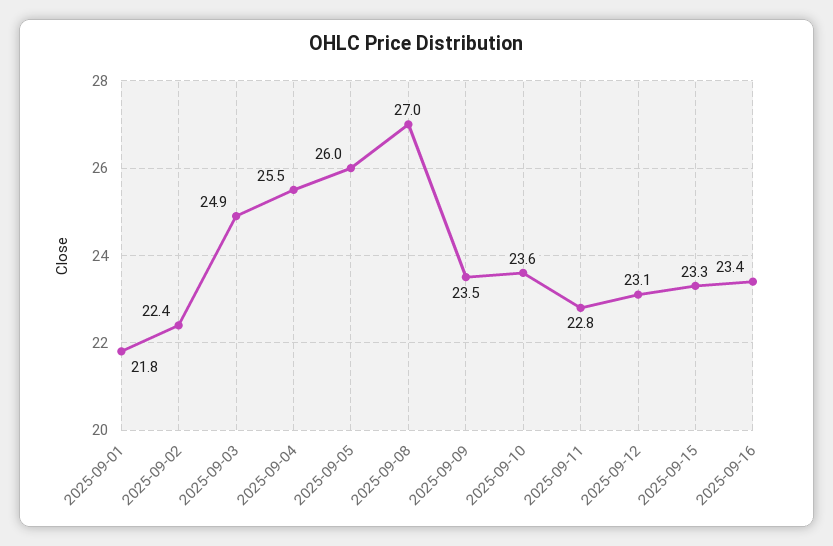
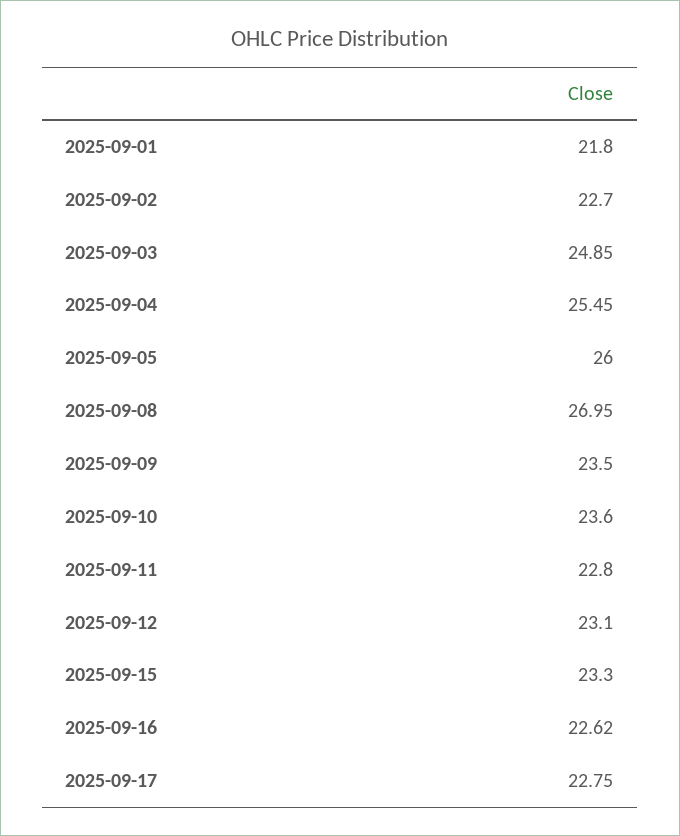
2025-09-02: 22.4 -> 22.7
2025-09-16: 23.4 -> 22.62
2025-09-17: none -> 22.75

